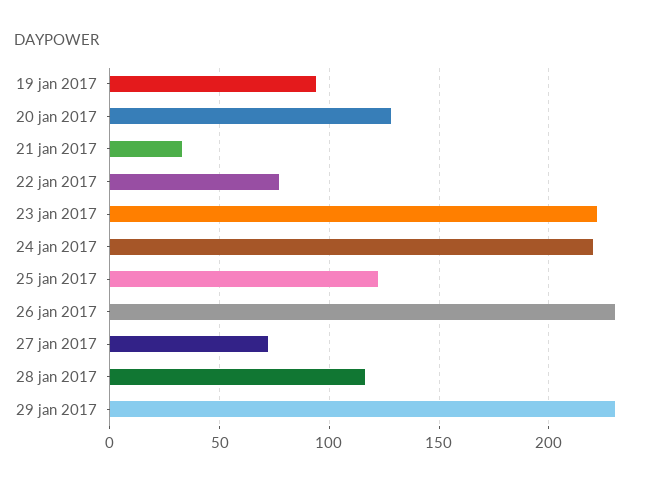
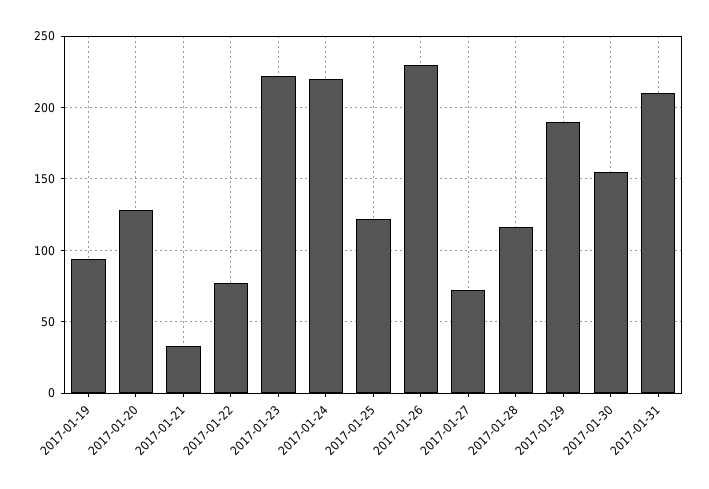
29 jan 2017: 230 -> 190
2017-01-30: none -> 155
2017-01-31: none -> 210

